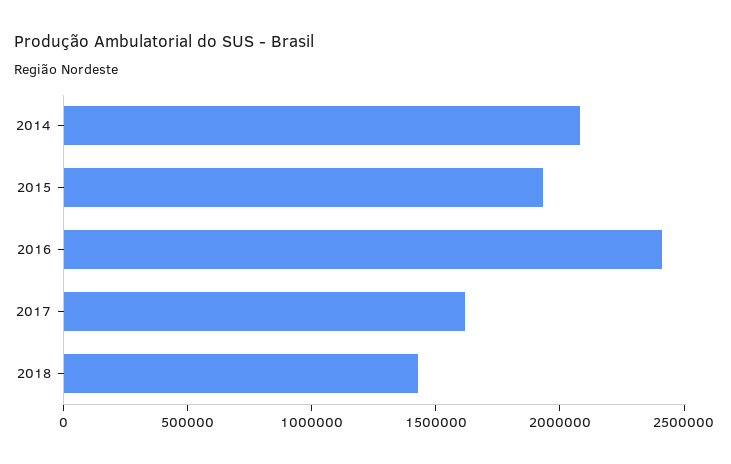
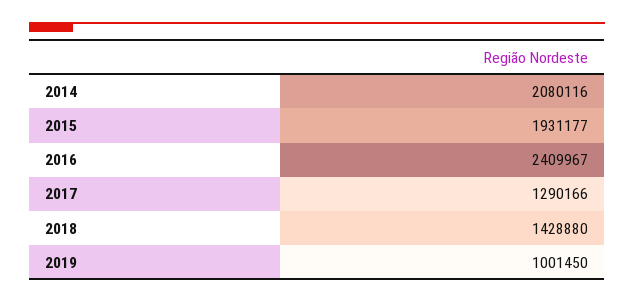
2017: 1600000 -> 1290166
2019: none -> 1001450

